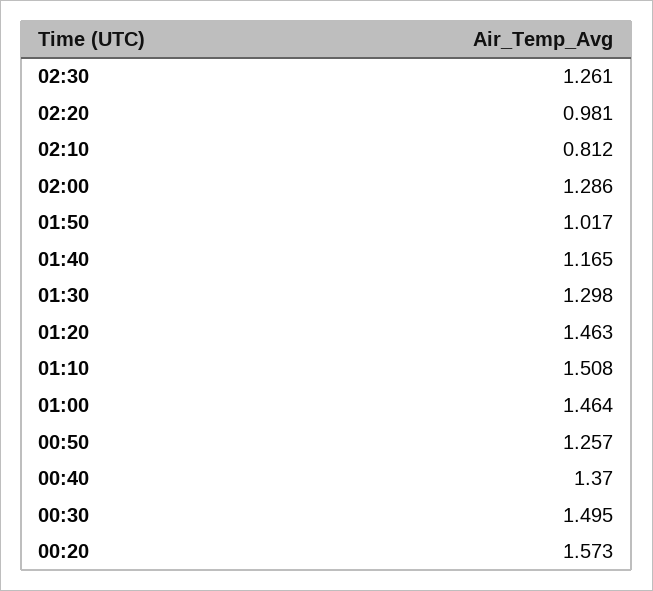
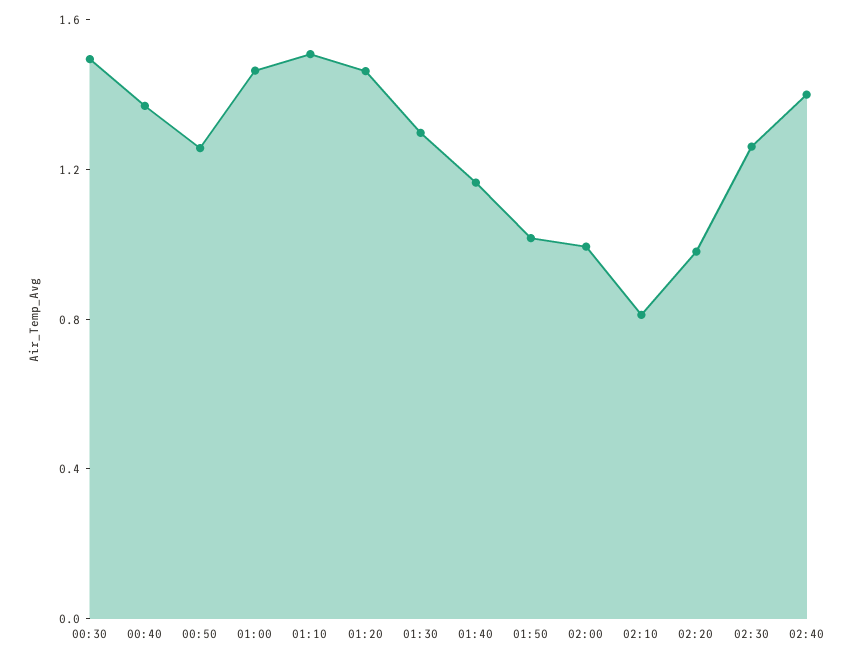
02:00: 1.286 -> 1
00:20: 1.573 -> none
02:40: none -> 1.4

